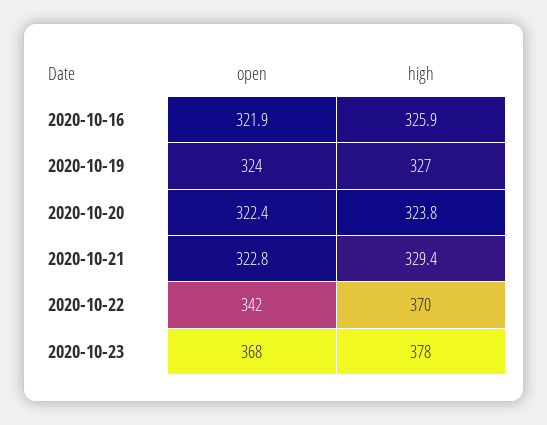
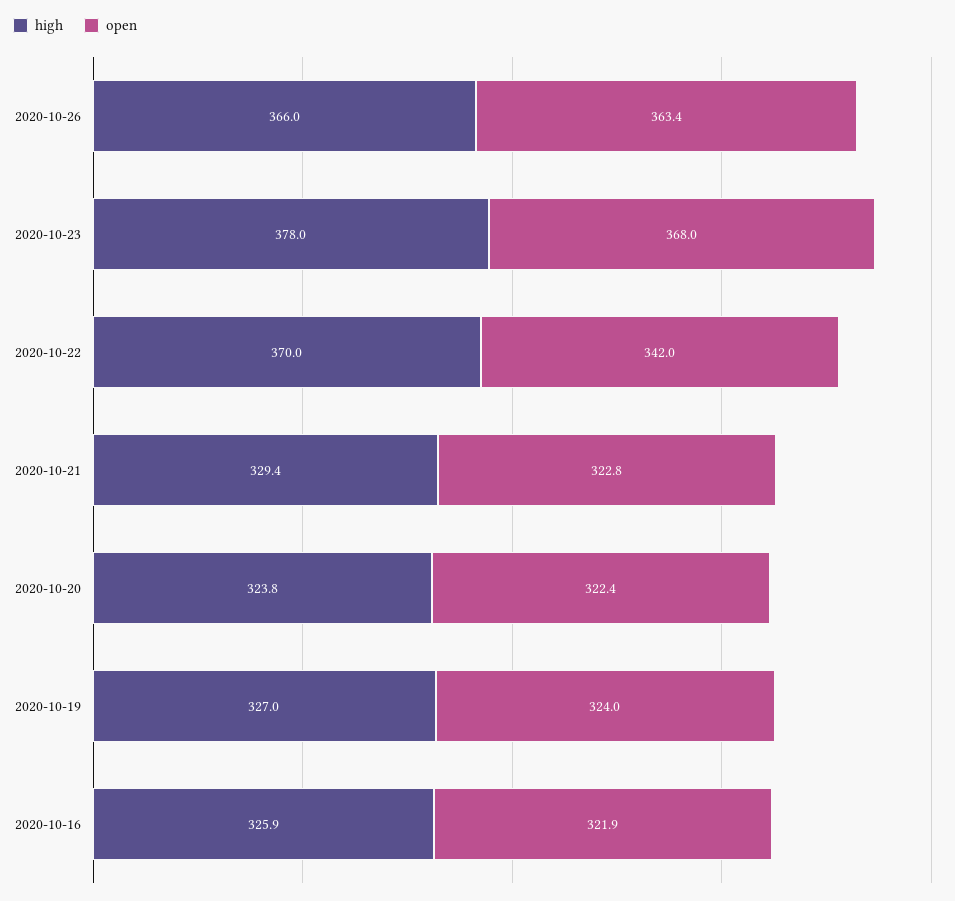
high, 2020-10-26: none -> 366
open, 2020-10-26: none -> 363.4

